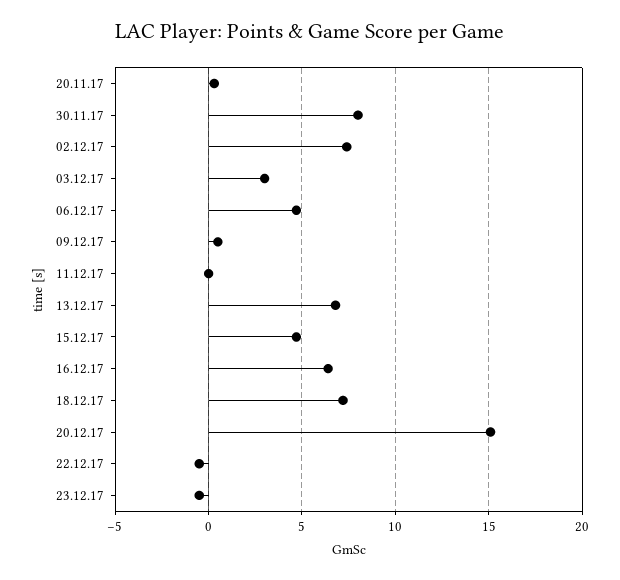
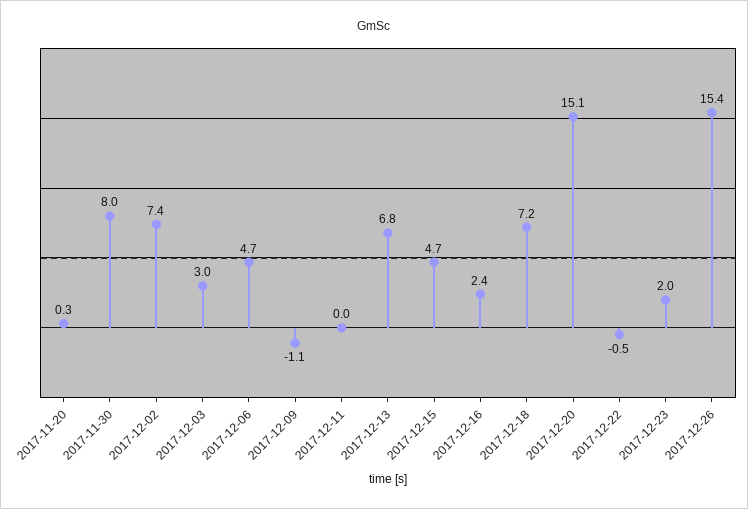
09.12.17: 0.5 -> -1.1
16.12.17: 6.5 -> 2.4
23.12.17: -0.5 -> 2
2017-12-26: none -> 15.4

